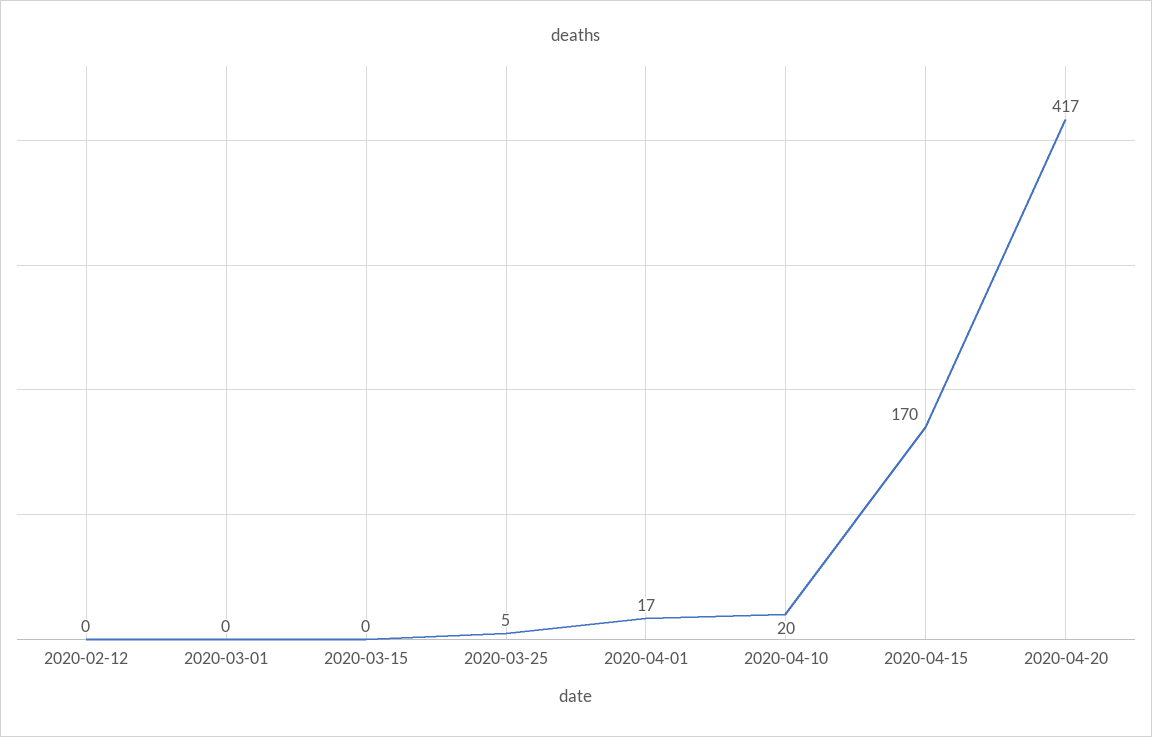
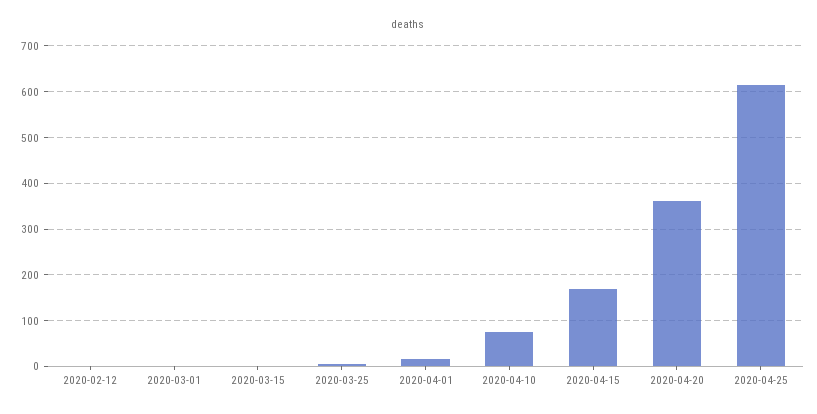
2020-04-10: 20 -> 80
2020-04-20: 417 -> 360
2020-04-25: none -> 620

